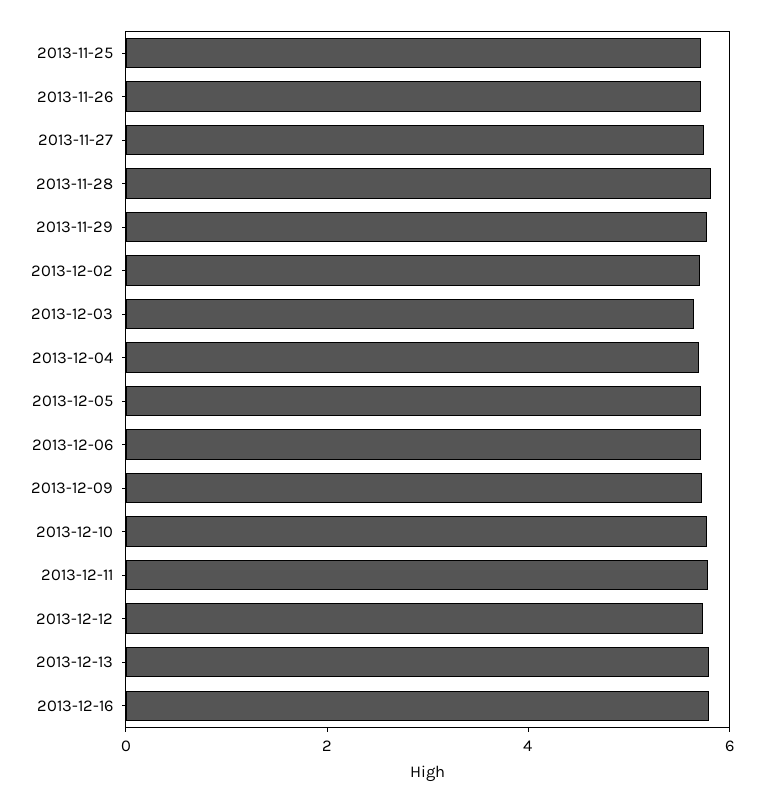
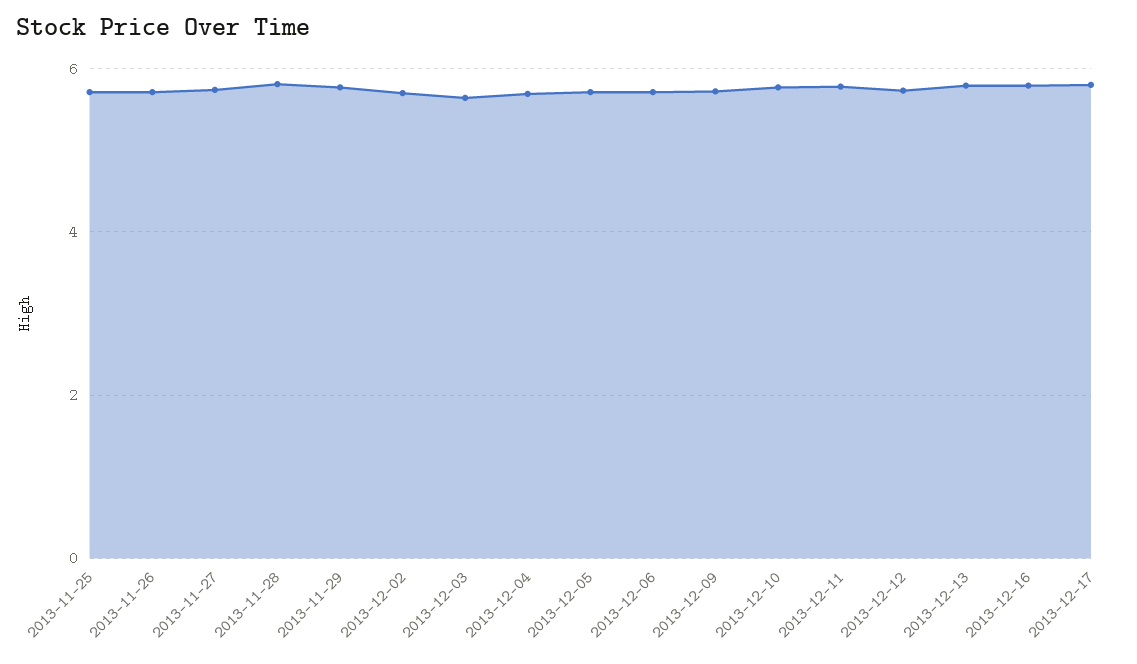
2013-12-17: none -> 5.8

